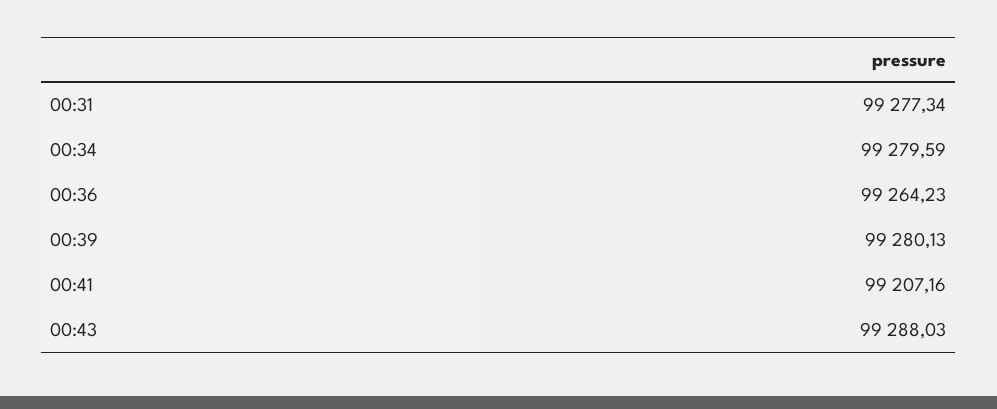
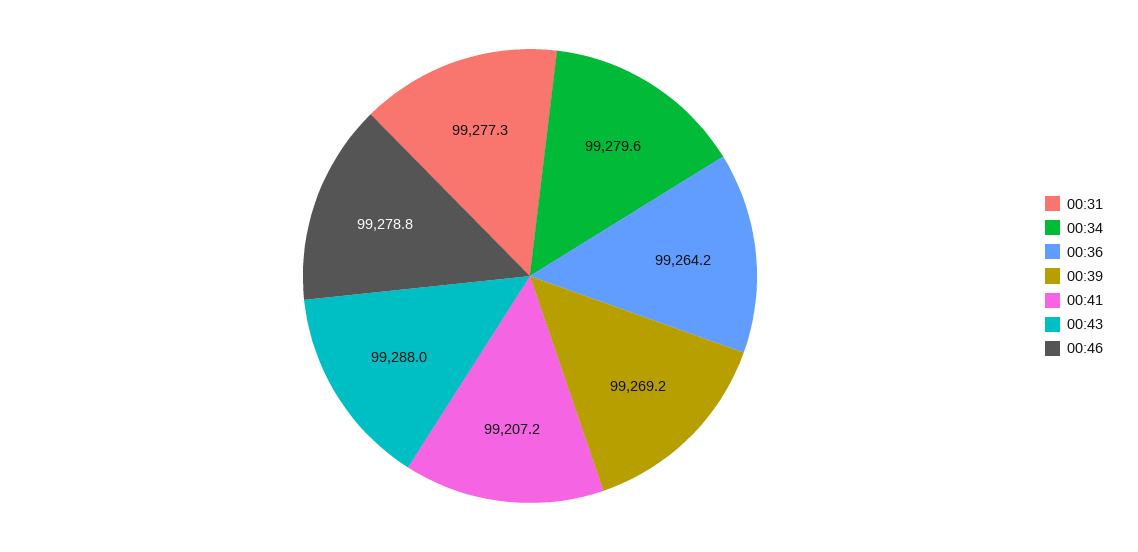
00:39: 99280.13 -> 99269.2
00:46: none -> 99278.8

